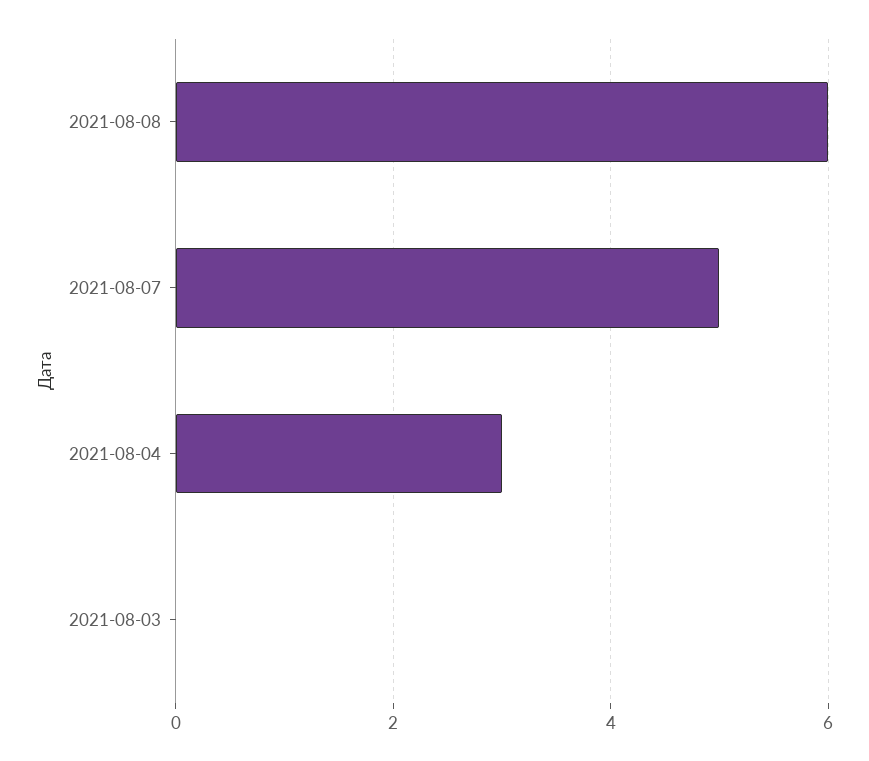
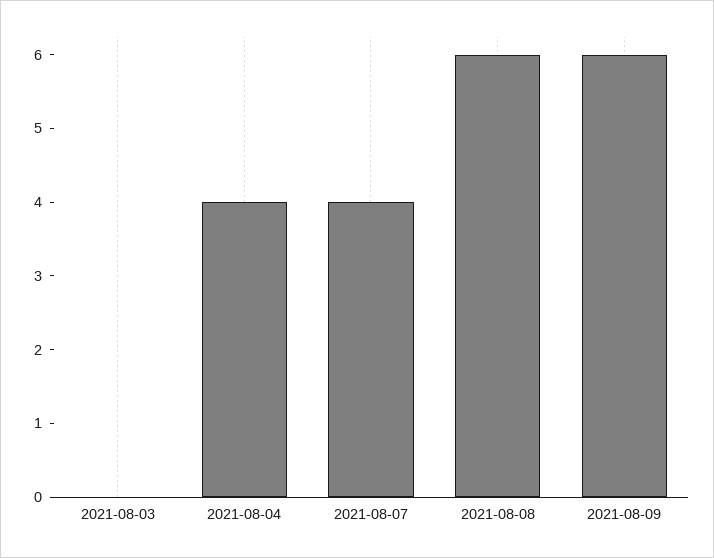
2021-08-07: 5 -> 4
2021-08-04: 3 -> 4
2021-08-09: none -> 6

